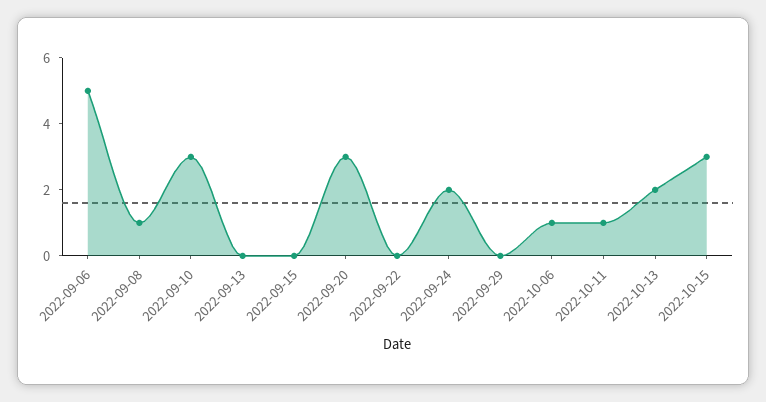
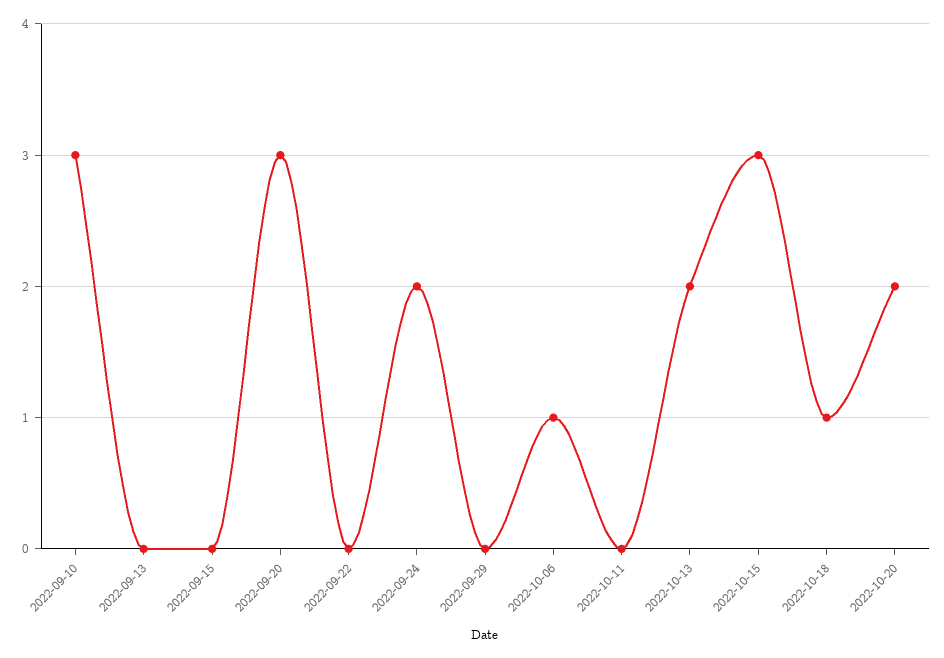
2022-09-06: 5 -> none
2022-09-08: 1 -> none
2022-10-11: 1 -> 0
2022-10-18: none -> 1
2022-10-20: none -> 2

